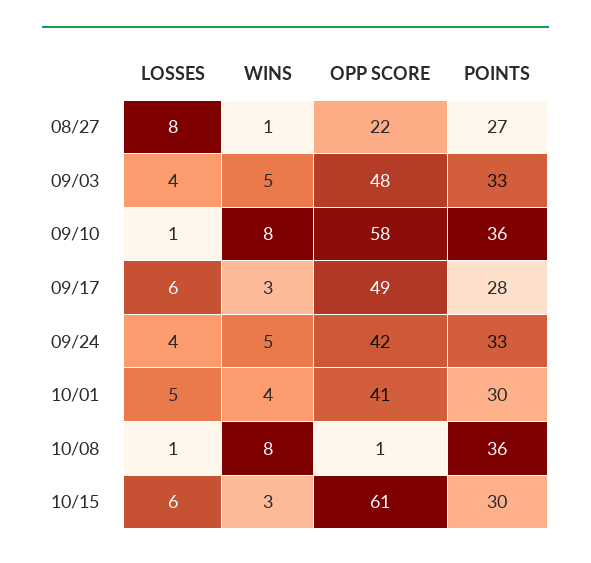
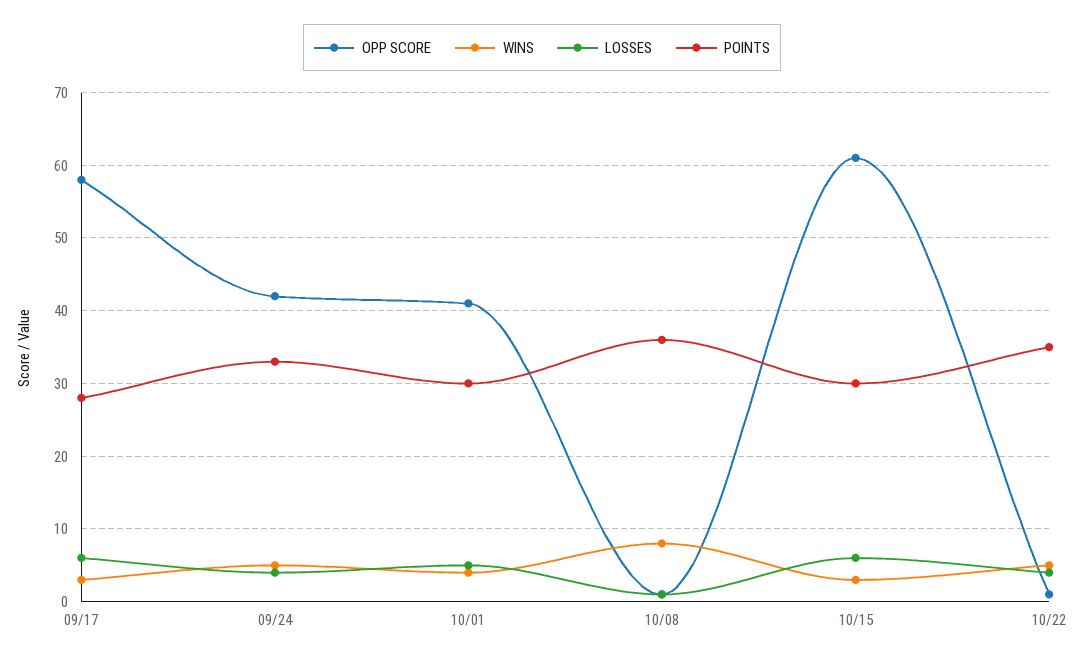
LOSSES, 08/27: 8 -> none
WINS, 08/27: 1 -> none
OPP SCORE, 08/27: 22 -> none
POINTS, 08/27: 27 -> none
LOSSES, 09/03: 4 -> none
WINS, 09/03: 5 -> none
OPP SCORE, 09/03: 48 -> none
POINTS, 09/03: 33 -> none
LOSSES, 09/10: 1 -> none
WINS, 09/10: 8 -> none
OPP SCORE, 09/10: 58 -> none
POINTS, 09/10: 36 -> none
OPP SCORE, 09/17: 49 -> 58
OPP SCORE, 10/22: none -> 1
WINS, 10/22: none -> 5
LOSSES, 10/22: none -> 4
POINTS, 10/22: none -> 35

